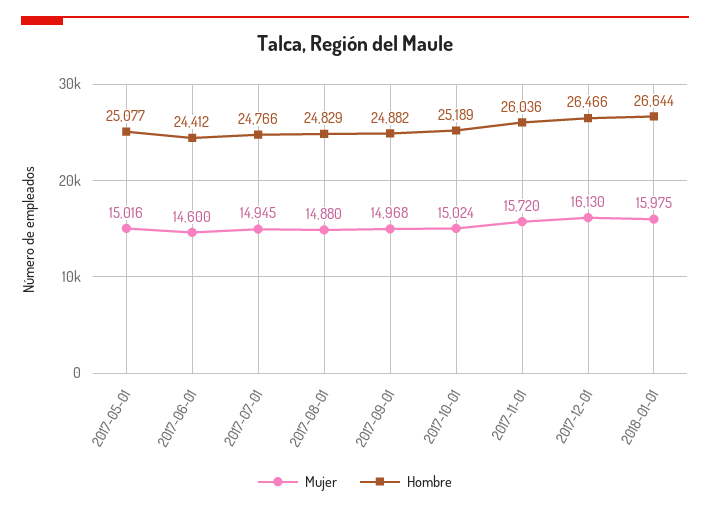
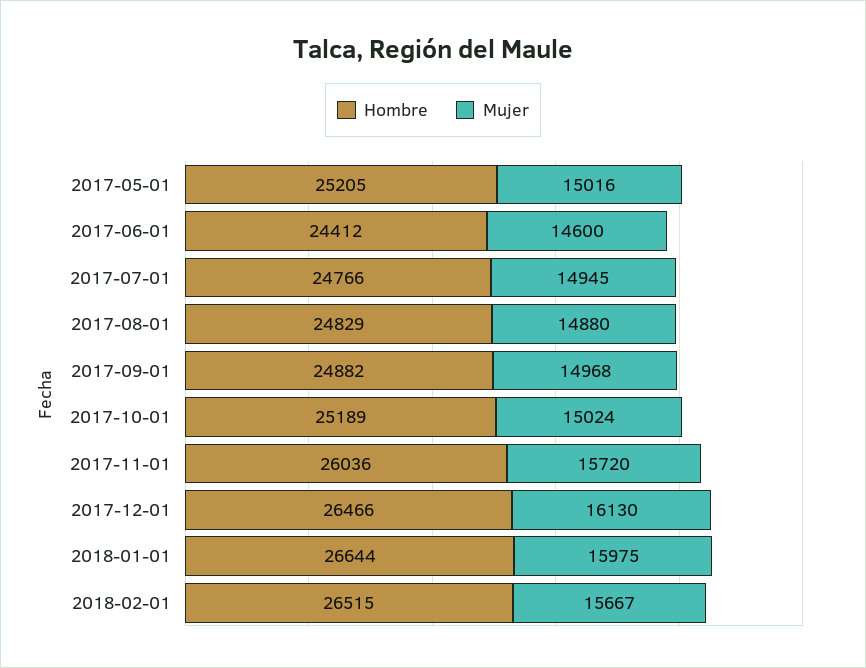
Hombre, 2017-05-01: 25077 -> 25205
Hombre, 2018-02-01: none -> 26515
Mujer, 2018-02-01: none -> 15667

